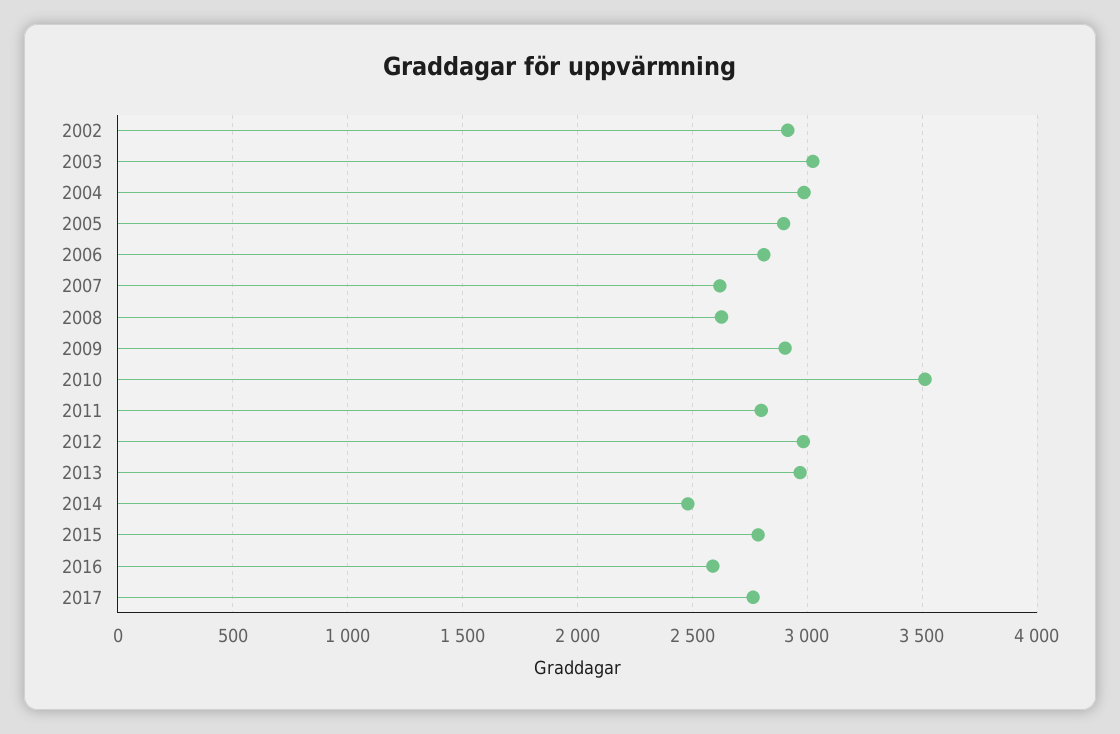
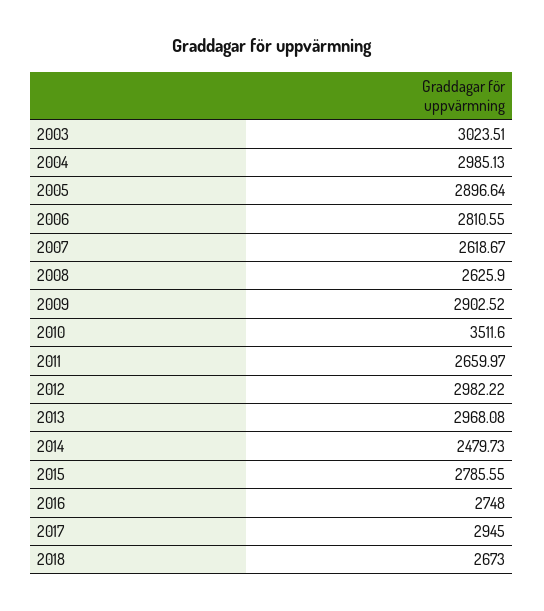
2002: 2900 -> none
2011: 2800 -> 2659.97
2016: 2600 -> 2748
2017: 2750 -> 2945
2018: none -> 2673

